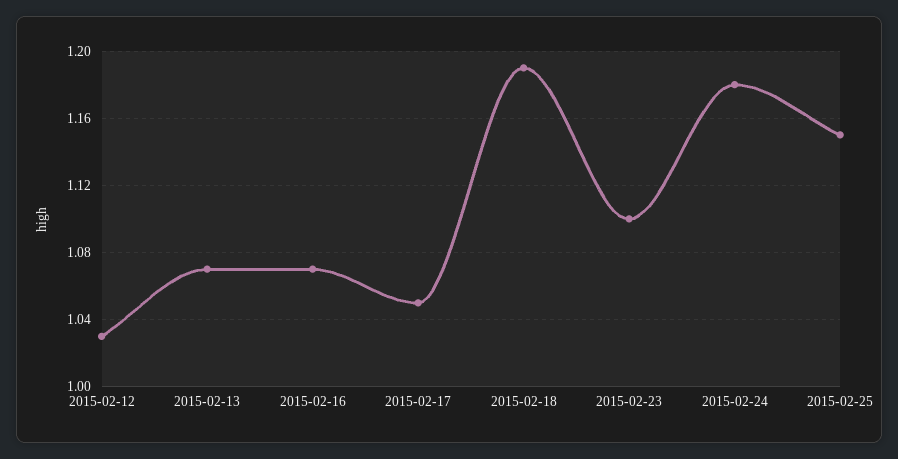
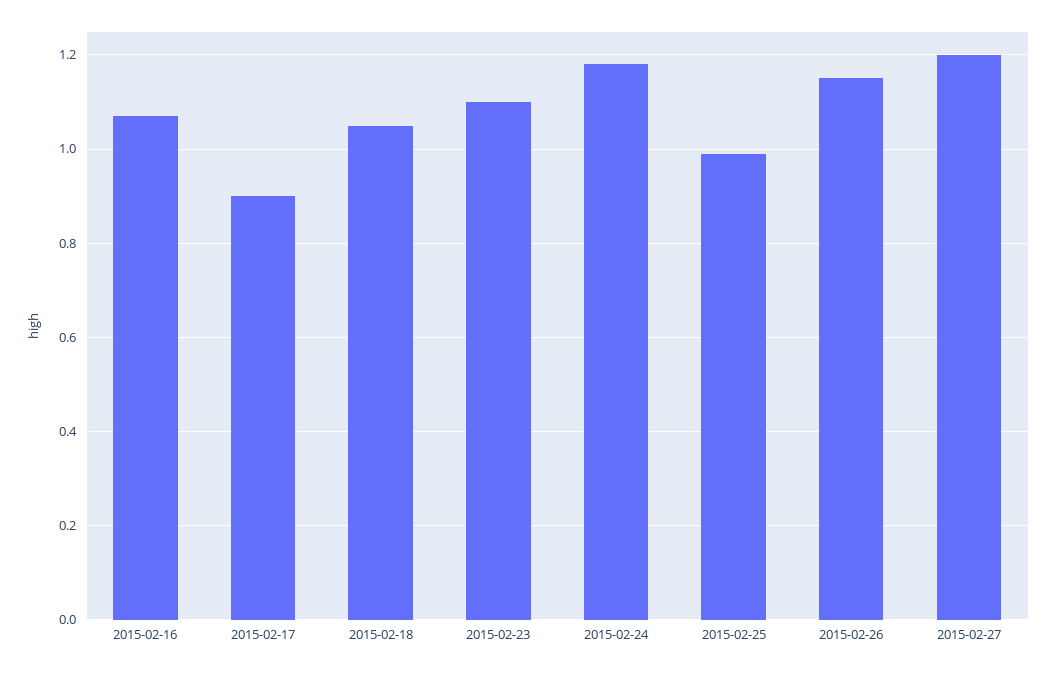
2015-02-12: 1.03 -> none
2015-02-13: 1.07 -> none
2015-02-17: 1.05 -> 0.9
2015-02-18: 1.19 -> 1.05
2015-02-25: 1.15 -> 1
2015-02-26: none -> 1.15
2015-02-27: none -> 1.2

